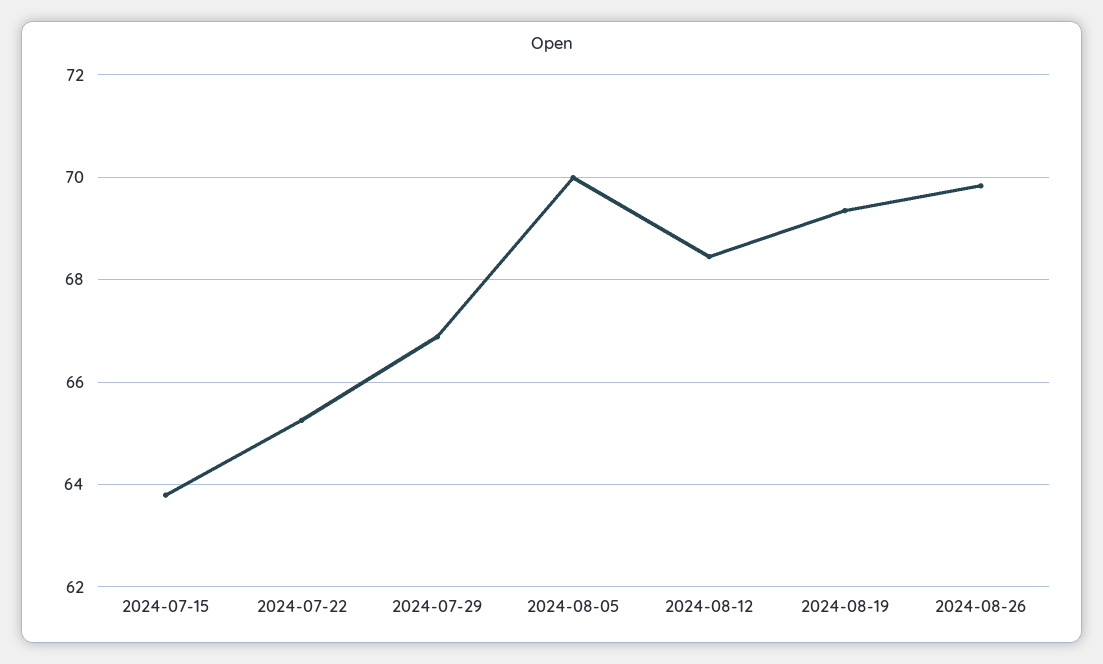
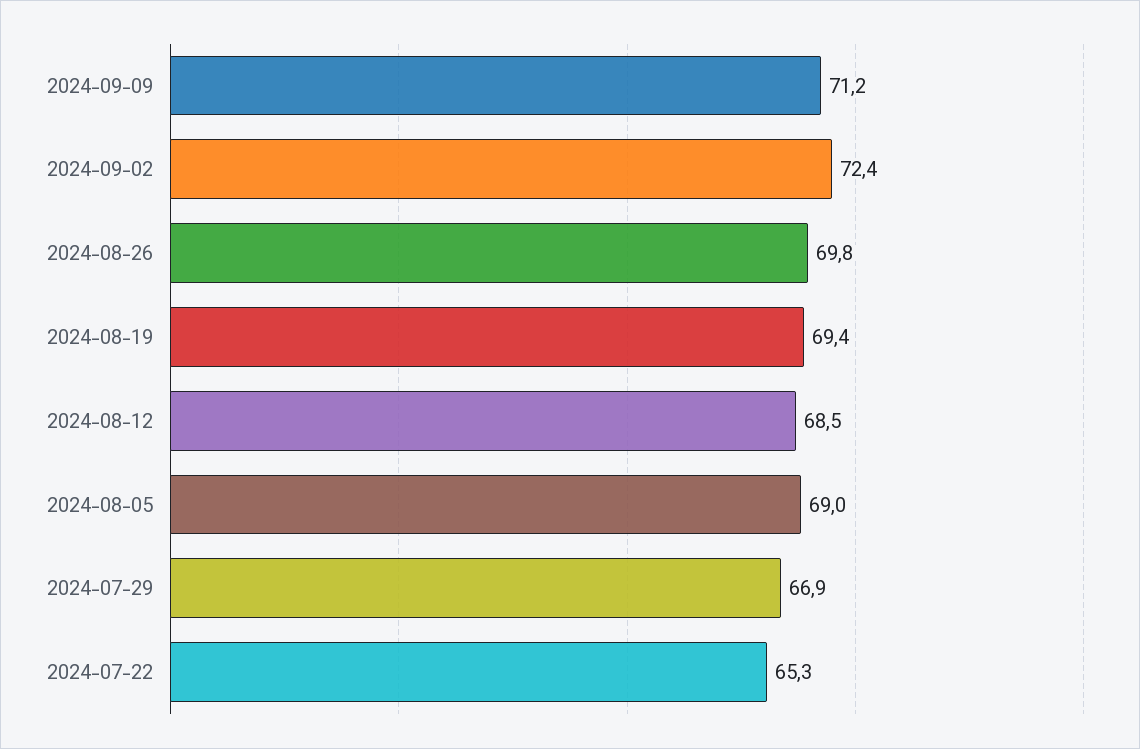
2024-07-15: 63.8 -> none
2024-08-05: 70 -> 69
2024-09-09: none -> 71.2
2024-09-02: none -> 72.4

